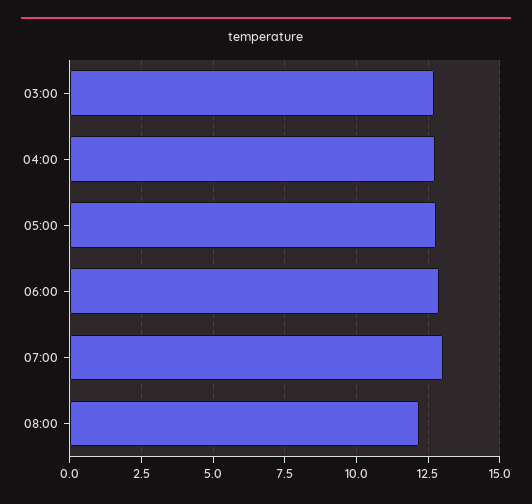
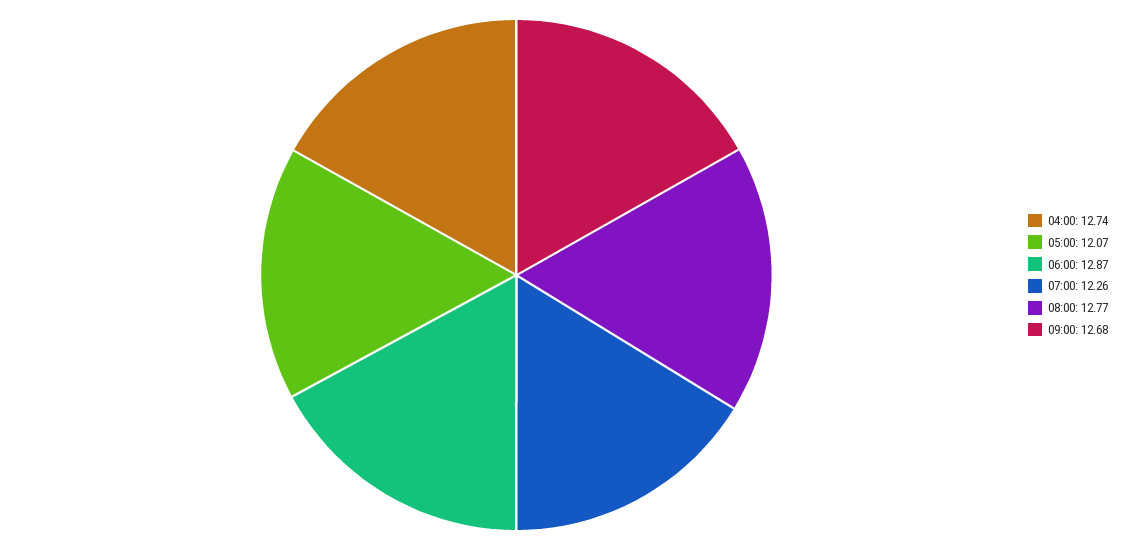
03:00: 12.75 -> none
05:00: 12.75 -> 12.07
07:00: 13 -> 12.26
08:00: 12.25 -> 12.77
09:00: none -> 12.68

